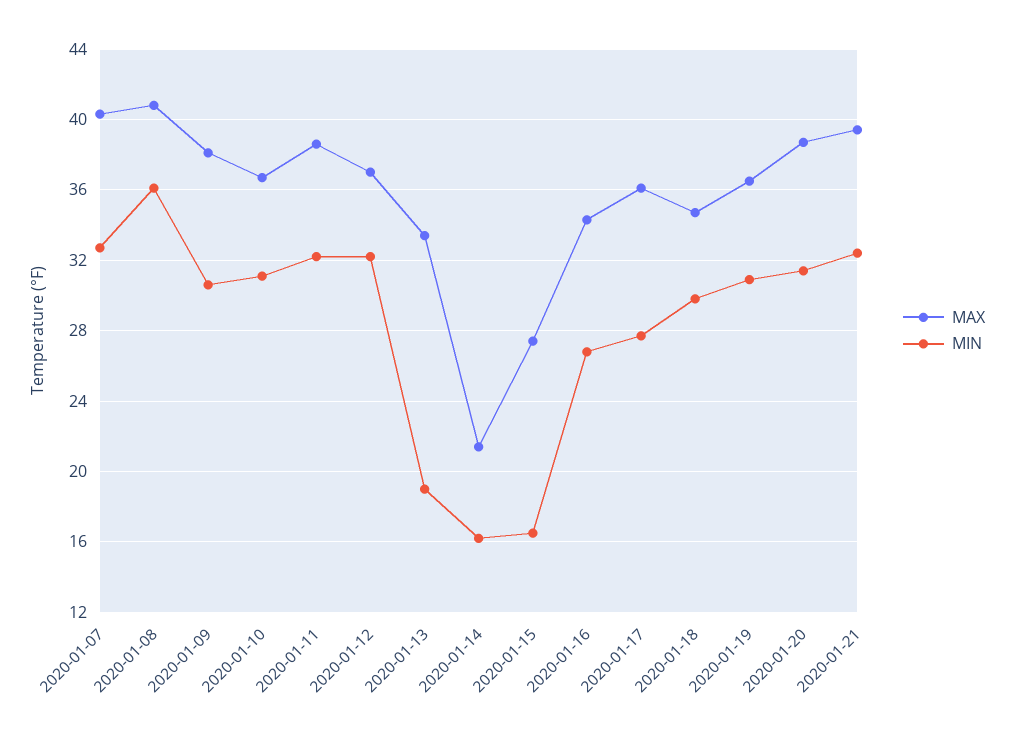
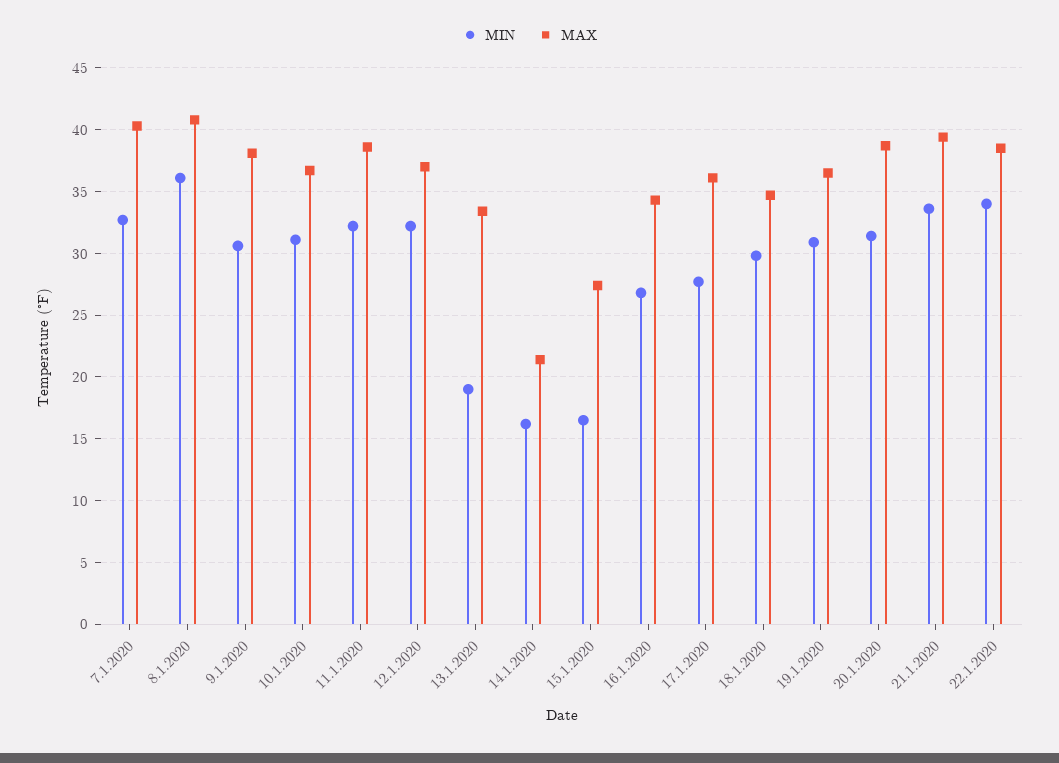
MIN, 2020-01-21: 32.5 -> 33.5
MIN, 22.1.2020: none -> 34
MAX, 22.1.2020: none -> 38.5

